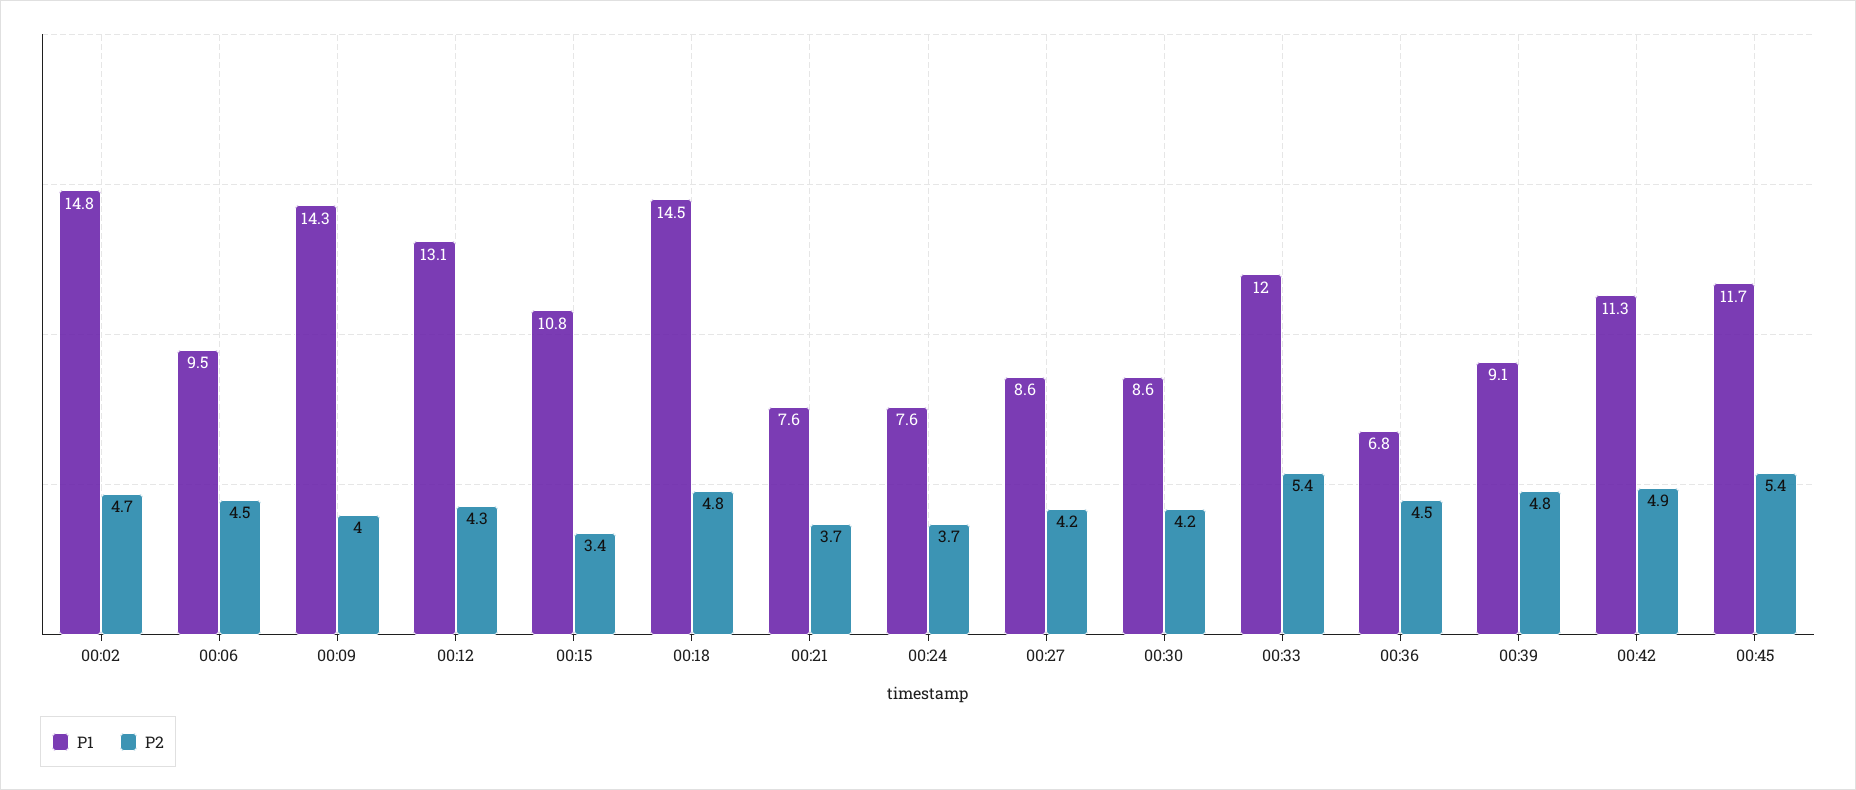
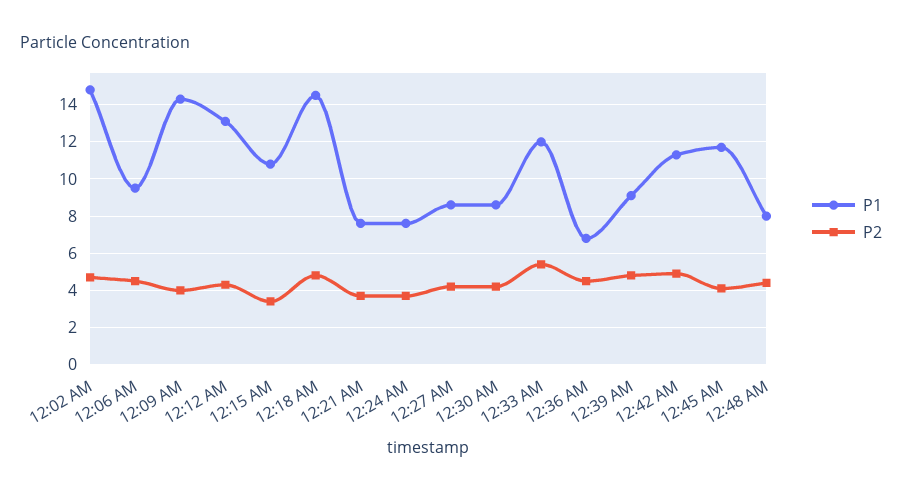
P2, 00:45: 5.4 -> 4
P1, 12:48 AM: none -> 8
P2, 12:48 AM: none -> 4.5

